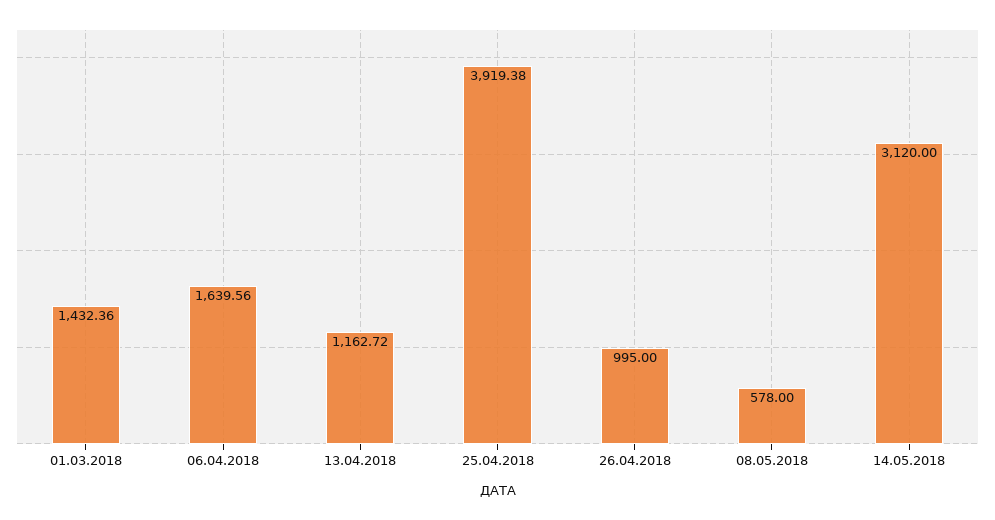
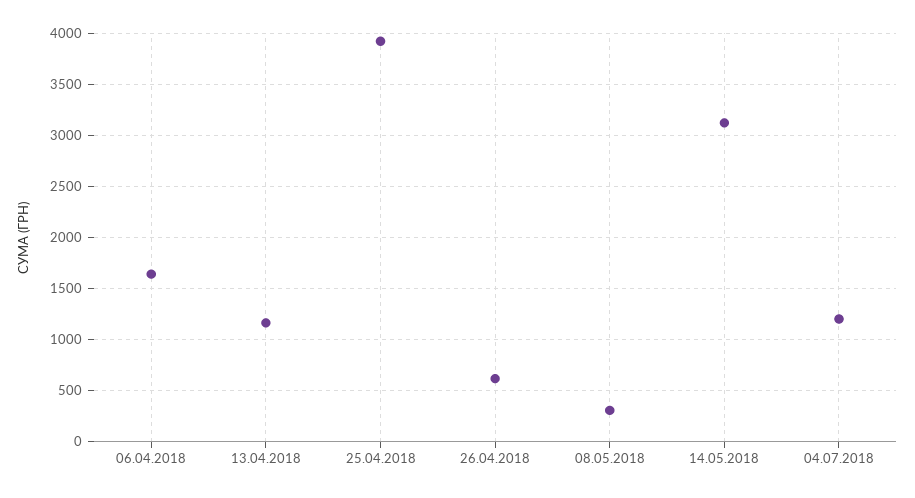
01.03.2018: 1432.36 -> none
26.04.2018: 995 -> 600
08.05.2018: 578 -> 300
04.07.2018: none -> 1200

